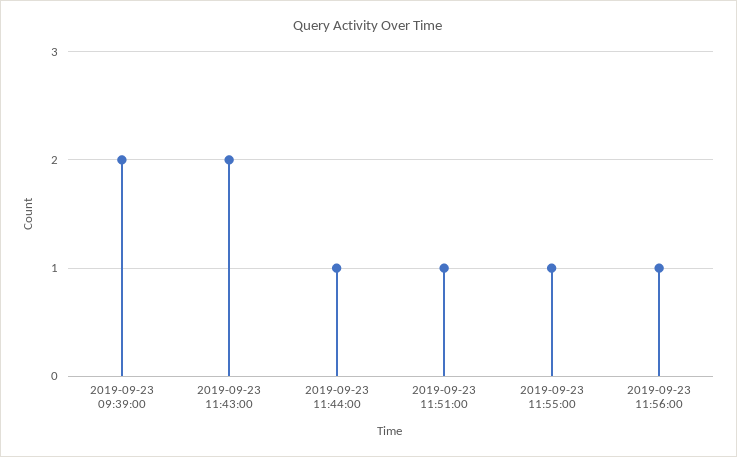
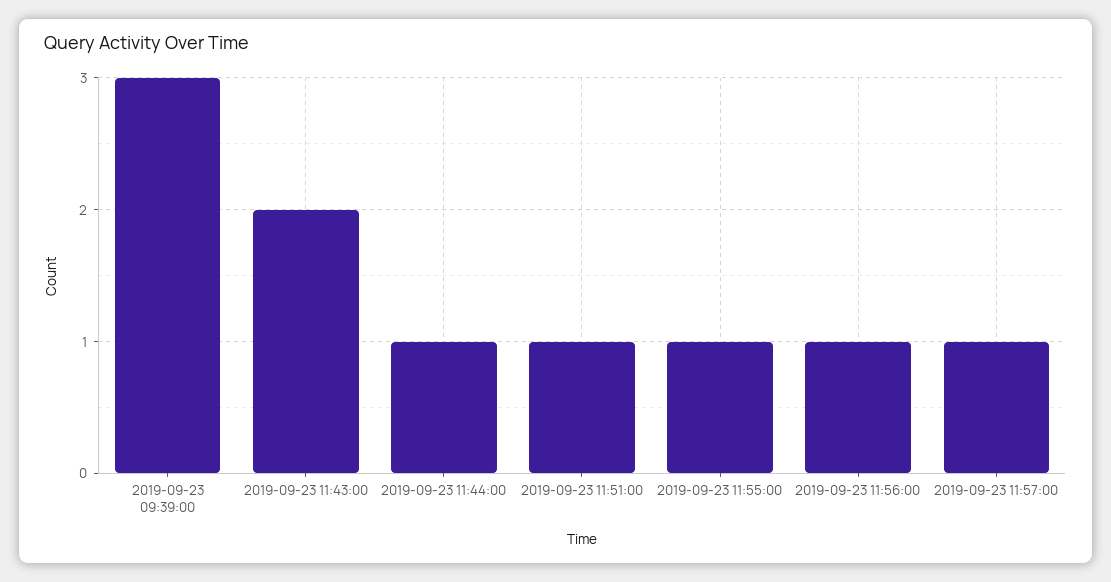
2019-09-23 09:39:00: 2 -> 3
2019-09-23 11:57:00: none -> 1

